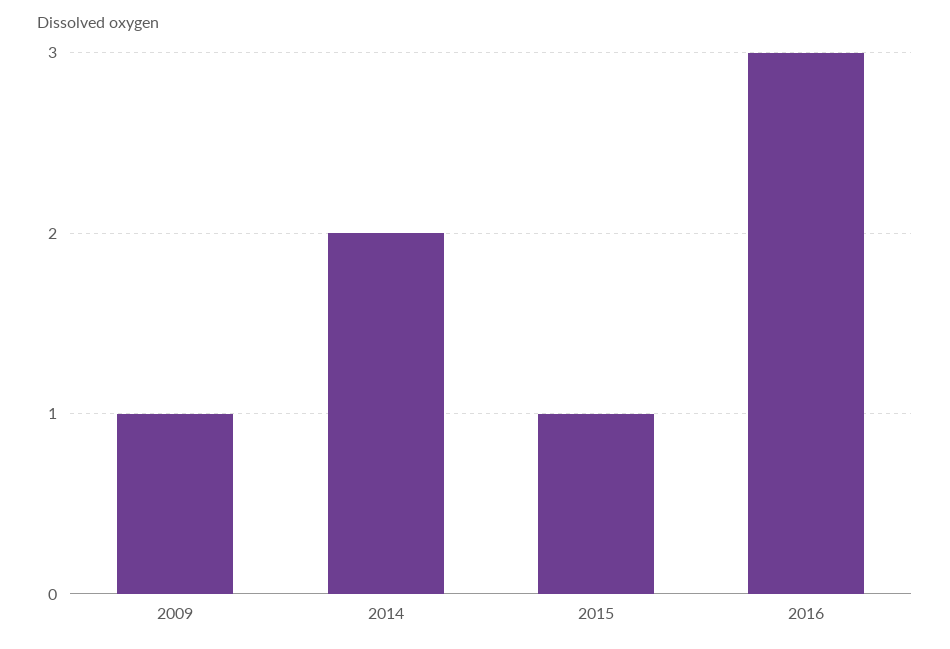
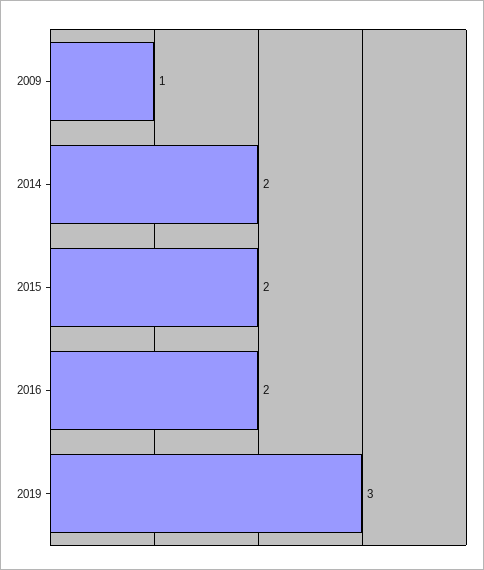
2015: 1 -> 2
2016: 3 -> 2
2019: none -> 3

